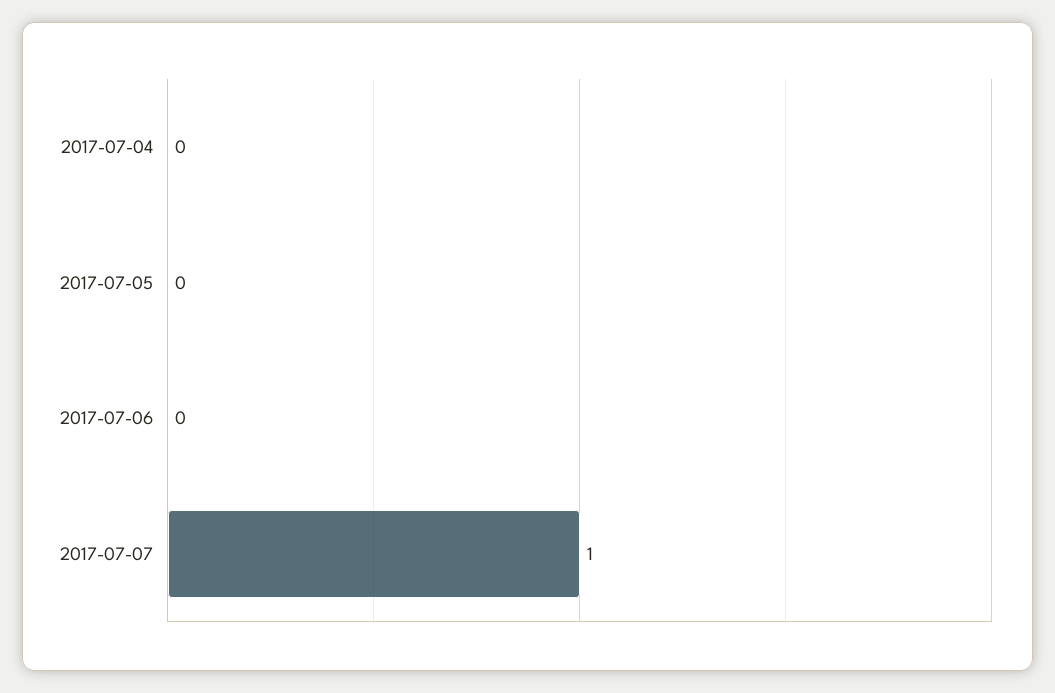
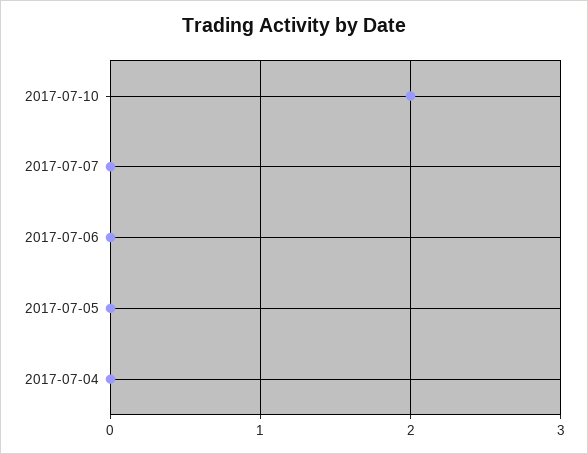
2017-07-07: 1 -> 0
2017-07-10: none -> 2

